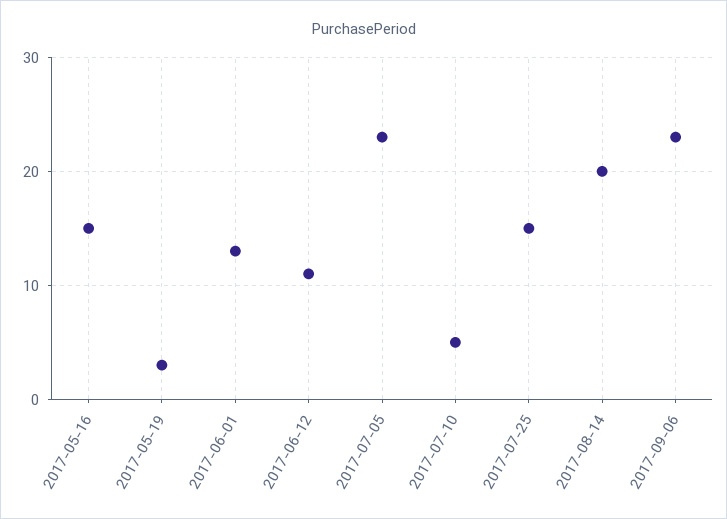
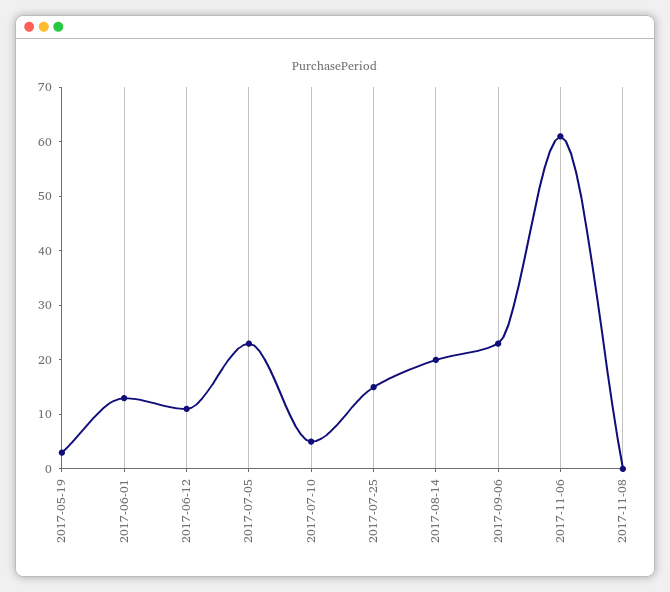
2017-05-16: 15 -> none
2017-11-06: none -> 60
2017-11-08: none -> 0

